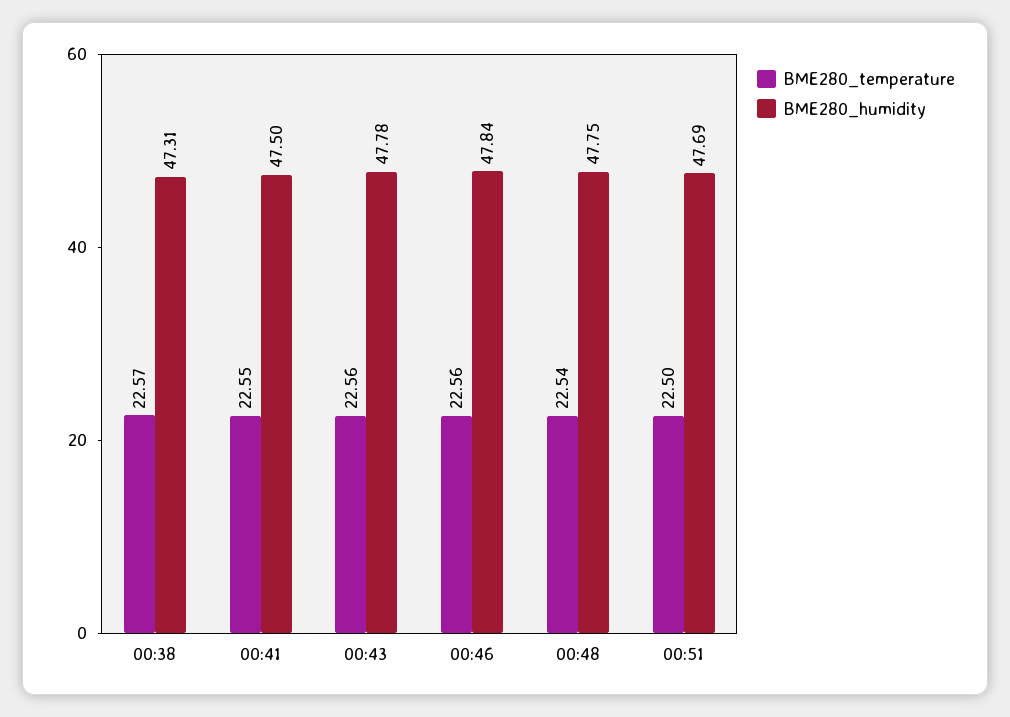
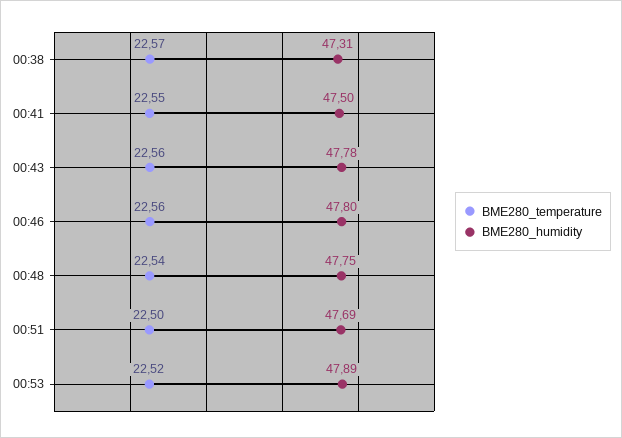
BME280_humidity, 00:46: 47.84 -> 47.8
BME280_temperature, 00:53: none -> 22.52
BME280_humidity, 00:53: none -> 47.89

